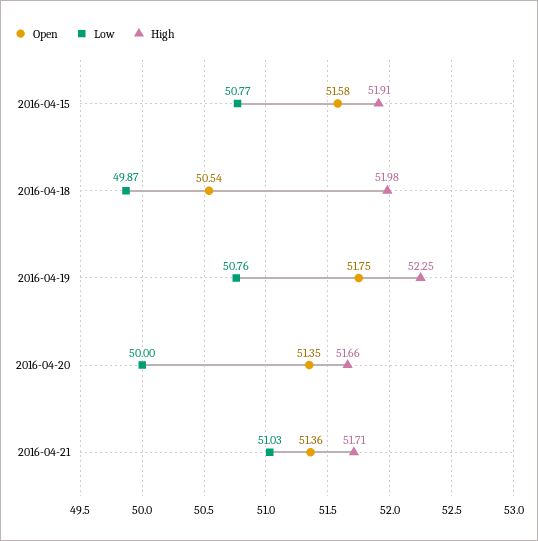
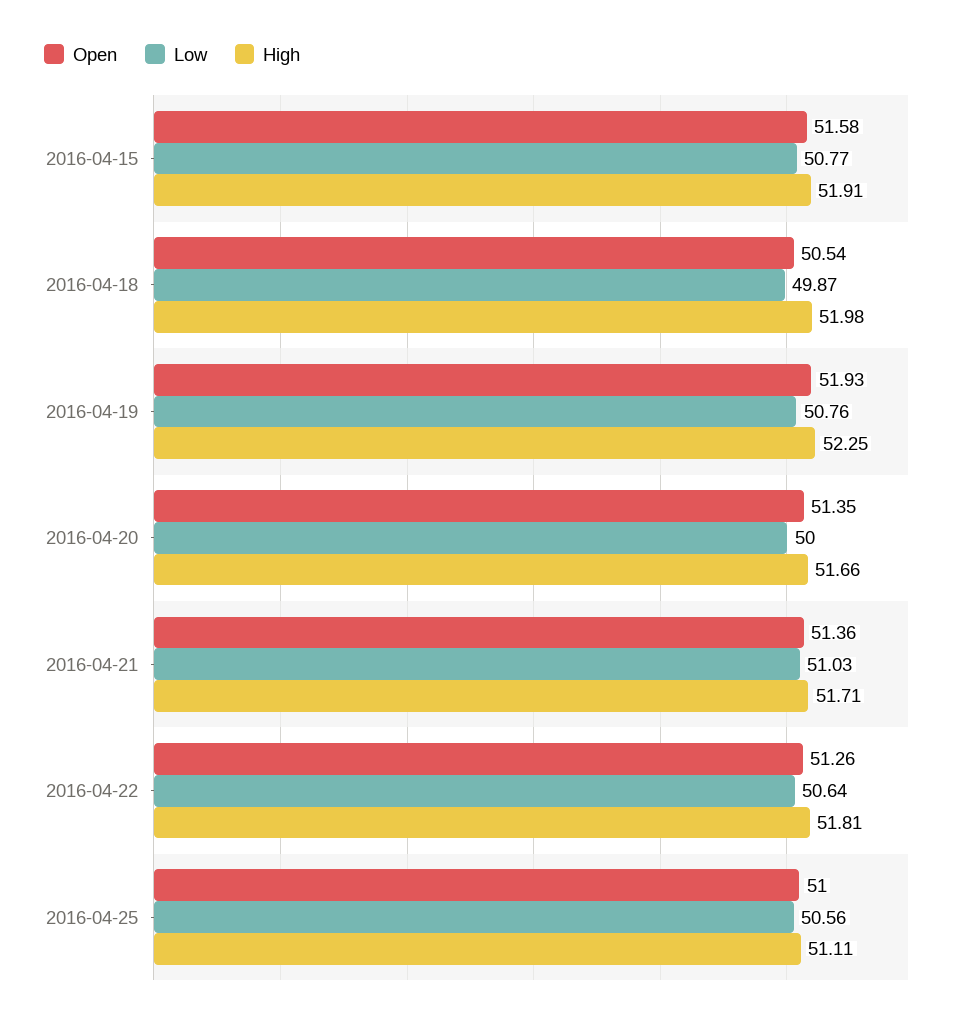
Open, 2016-04-19: 51.75 -> 51.93
Open, 2016-04-22: none -> 51.26
Low, 2016-04-22: none -> 50.64
High, 2016-04-22: none -> 51.81
Open, 2016-04-25: none -> 51
Low, 2016-04-25: none -> 50.56
High, 2016-04-25: none -> 51.11

